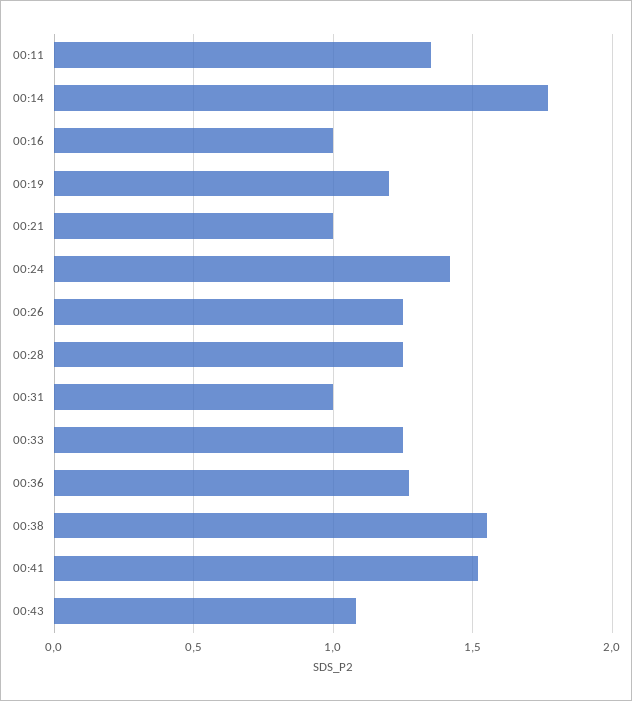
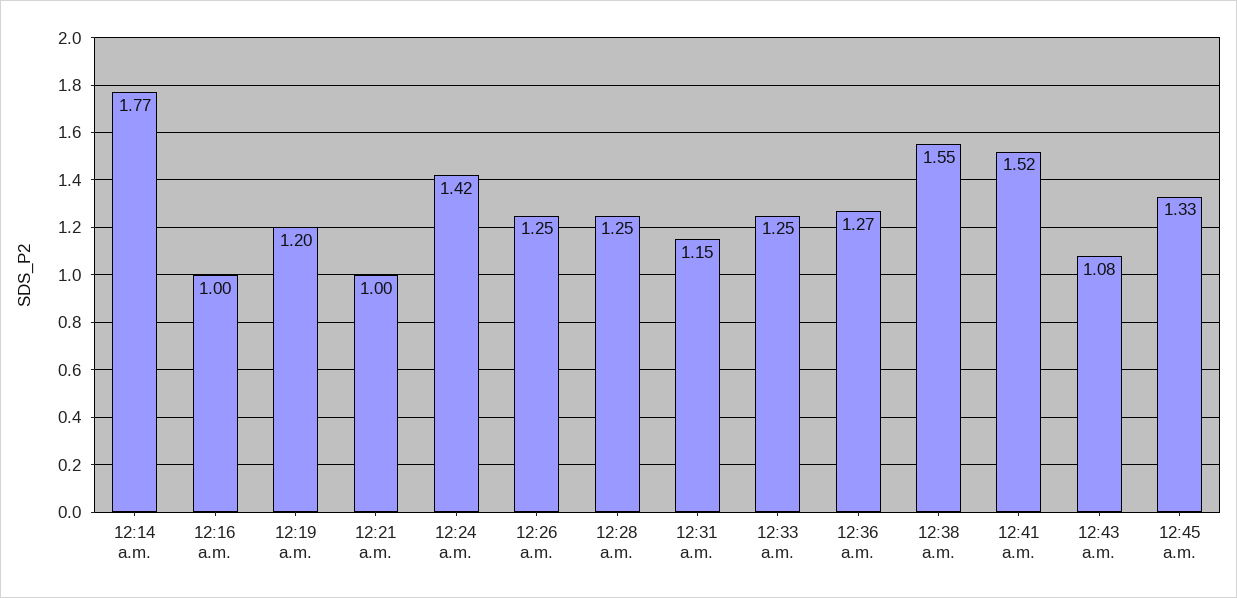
00:11: 1.35 -> none
00:31: 1 -> 1.15
12:45 a.m.: none -> 1.33

